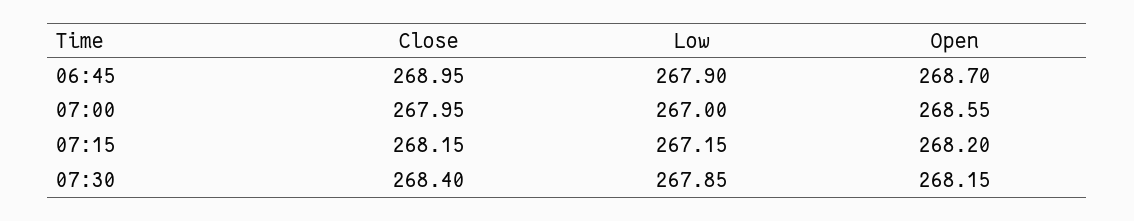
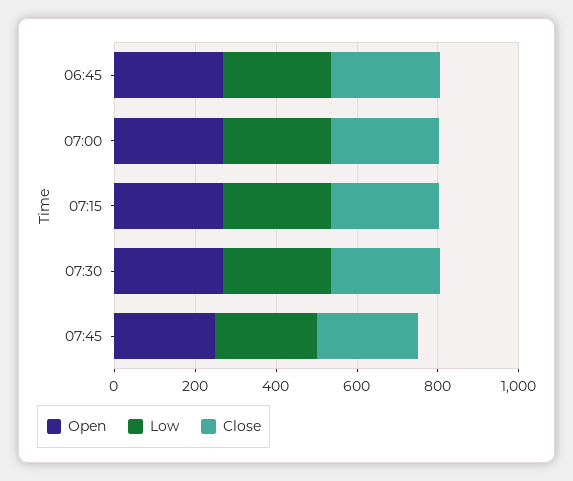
Open, 07:45: none -> 250
Low, 07:45: none -> 250
Close, 07:45: none -> 250

